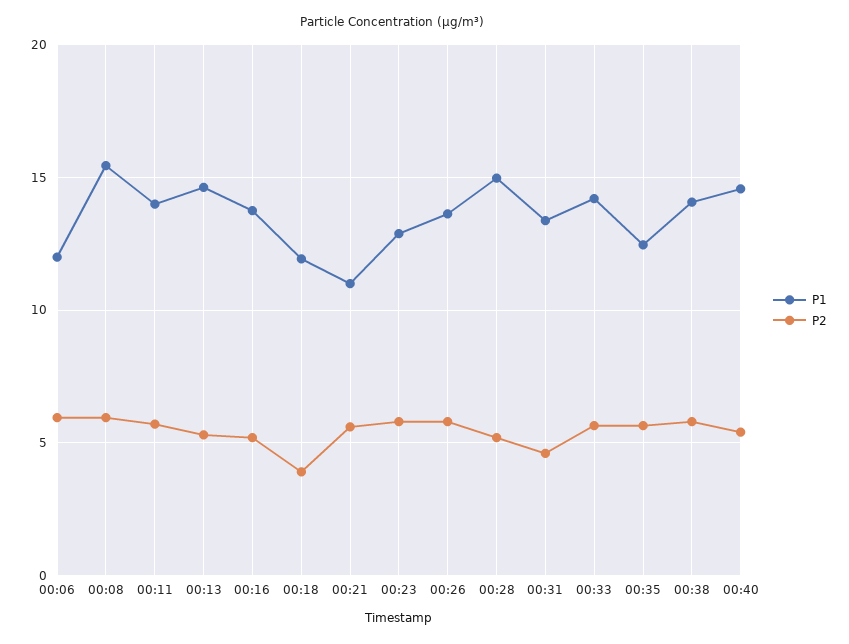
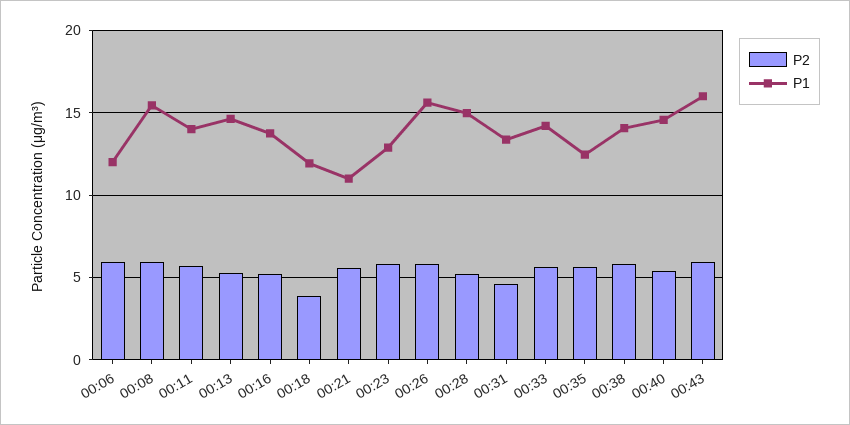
P1, 00:26: 13.5 -> 15.5
P2, 00:43: none -> 6
P1, 00:43: none -> 16

